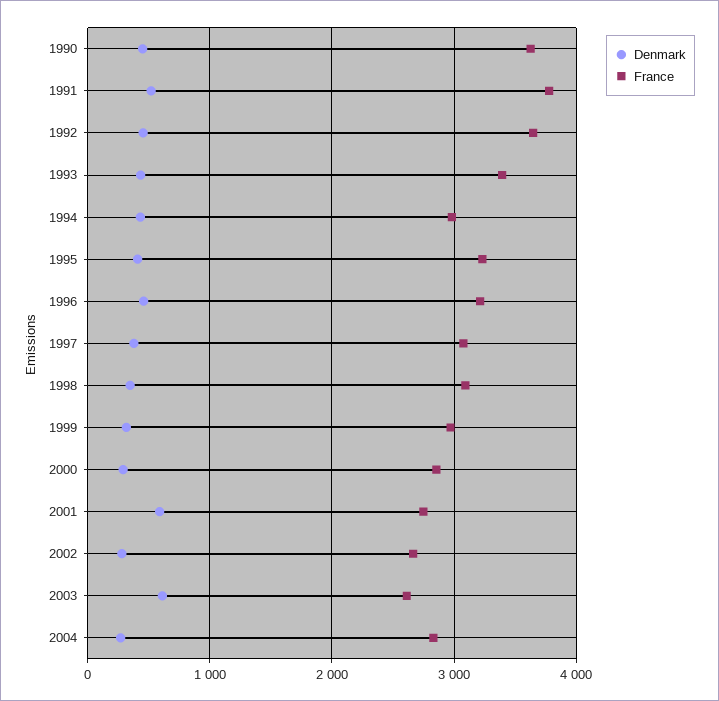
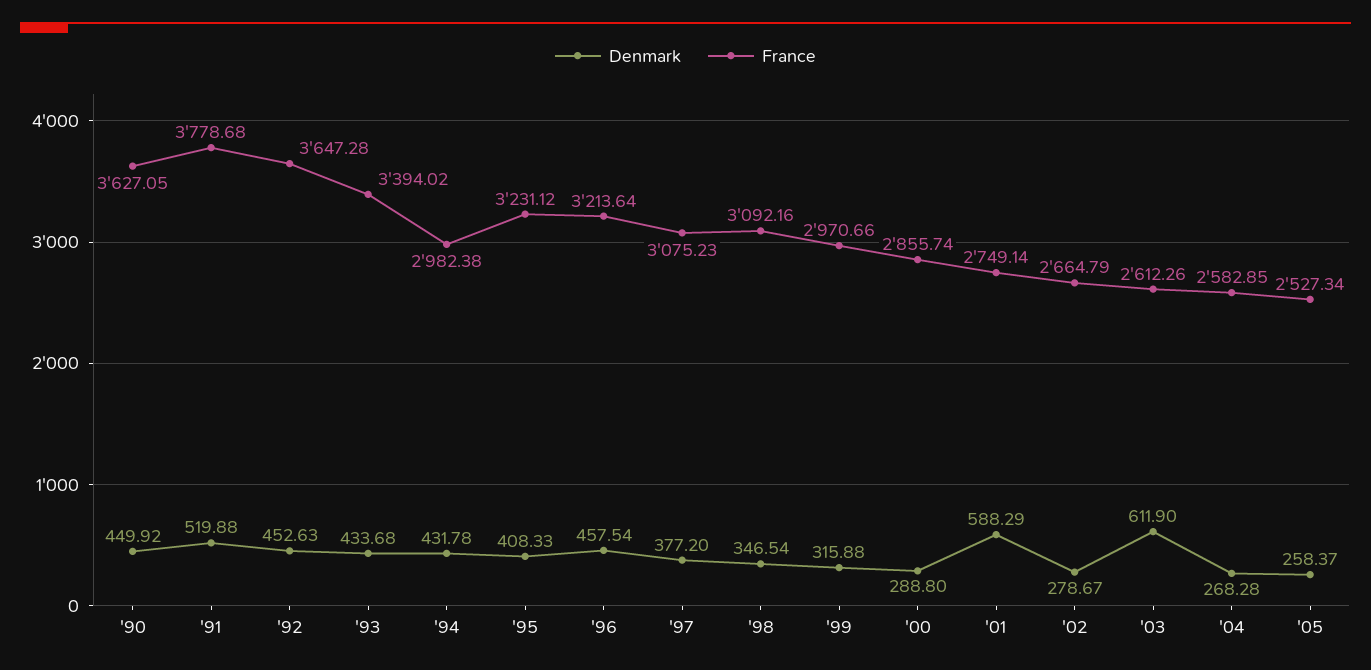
France, 2004: 2800 -> 2582.85
Denmark, '05: none -> 258.37
France, '05: none -> 2527.34

